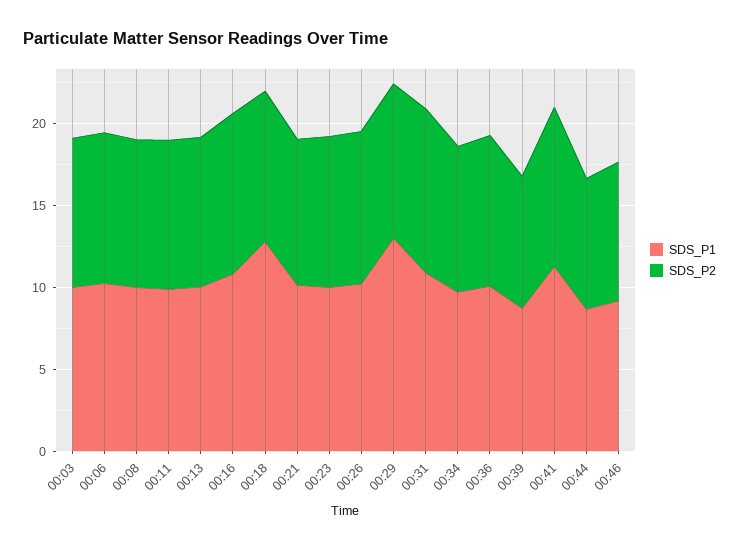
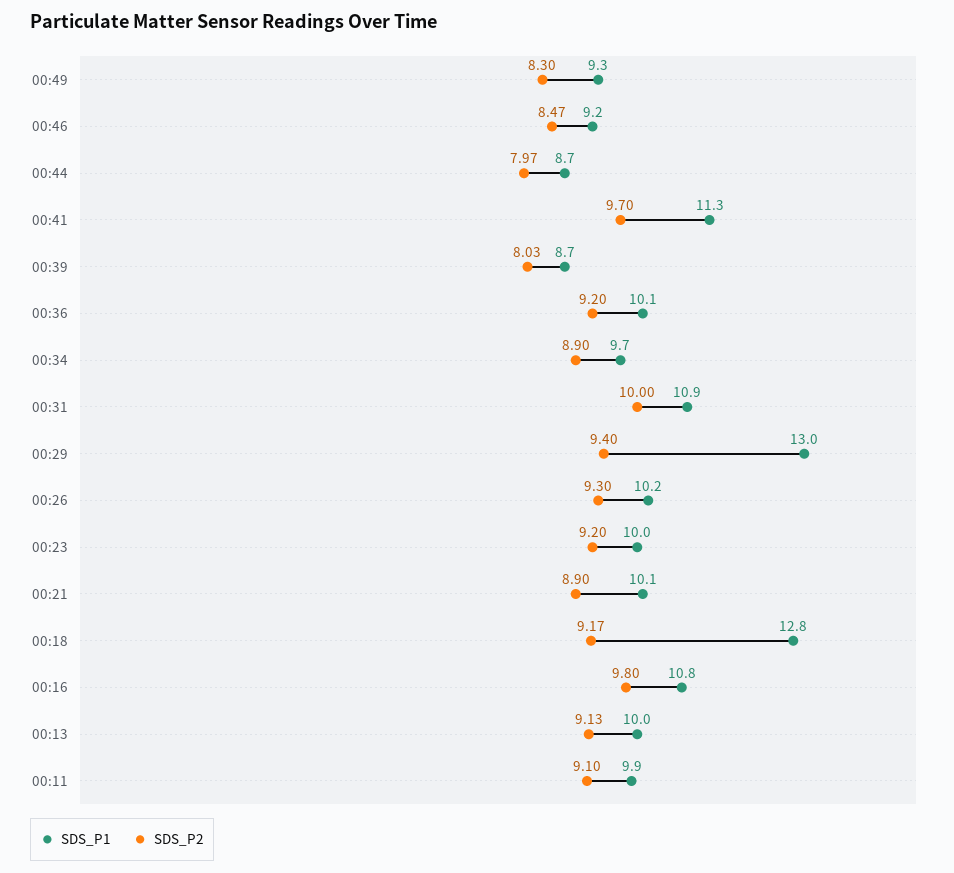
SDS_P1, 00:03: 10 -> none
SDS_P2, 00:03: 9 -> none
SDS_P1, 00:06: 10 -> none
SDS_P2, 00:06: 9 -> none
SDS_P1, 00:08: 10 -> none
SDS_P2, 00:08: 9 -> none
SDS_P1, 00:49: none -> 9.3
SDS_P2, 00:49: none -> 8.3

